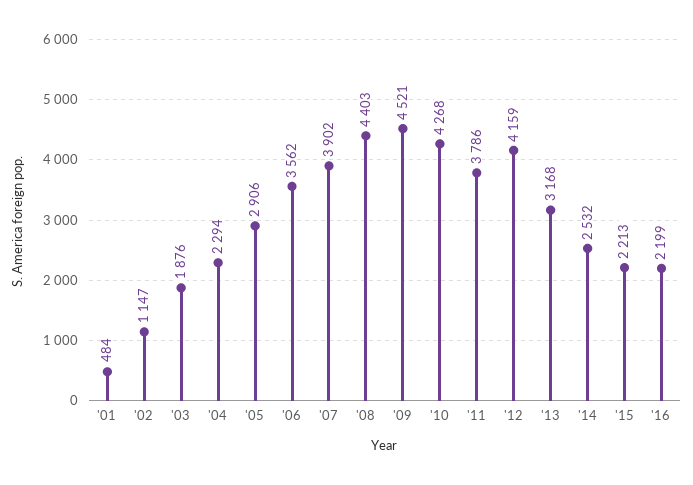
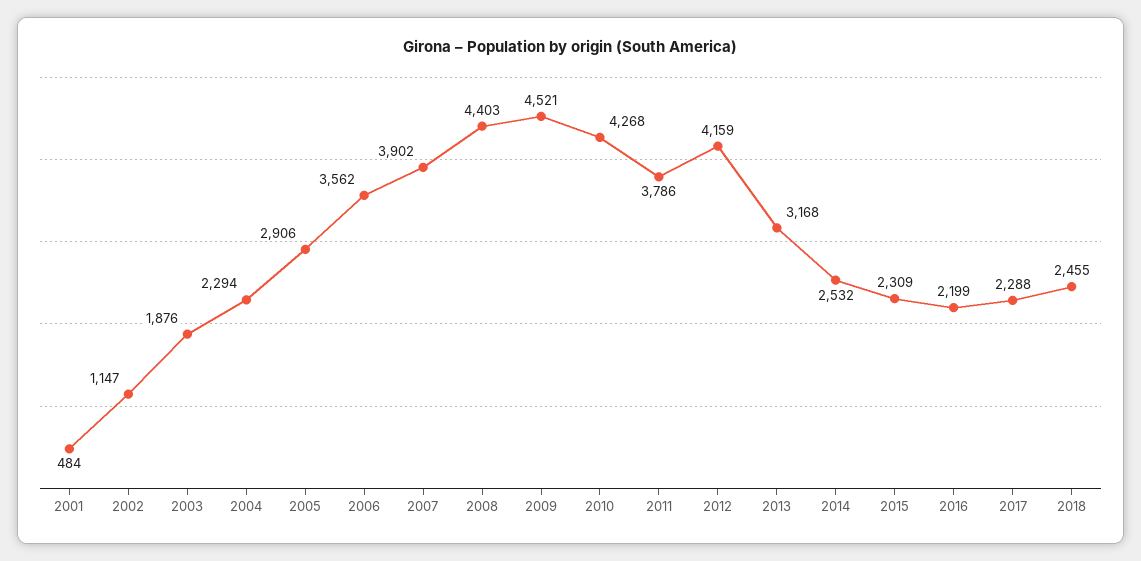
'15: 2213 -> 2309
2017: none -> 2288
2018: none -> 2455

